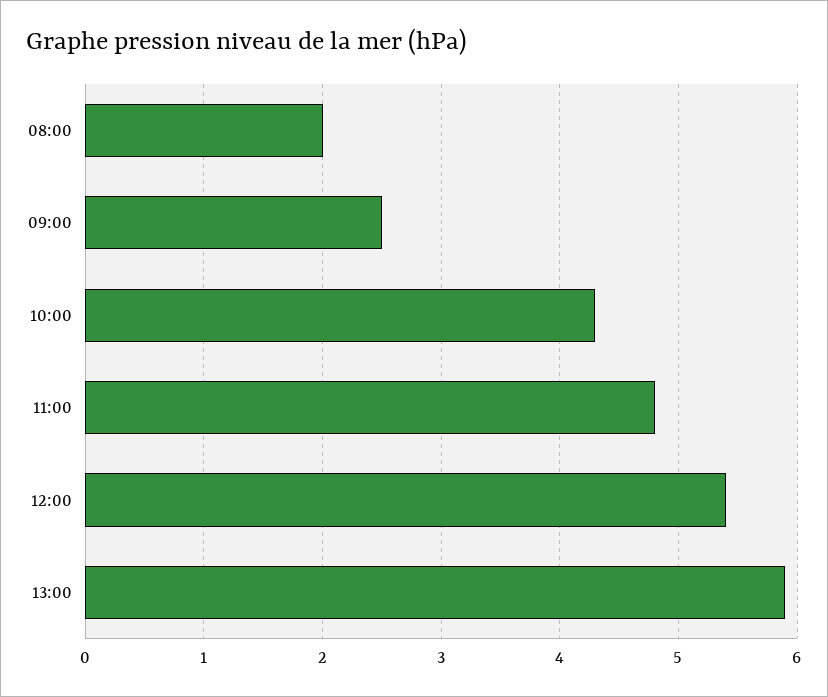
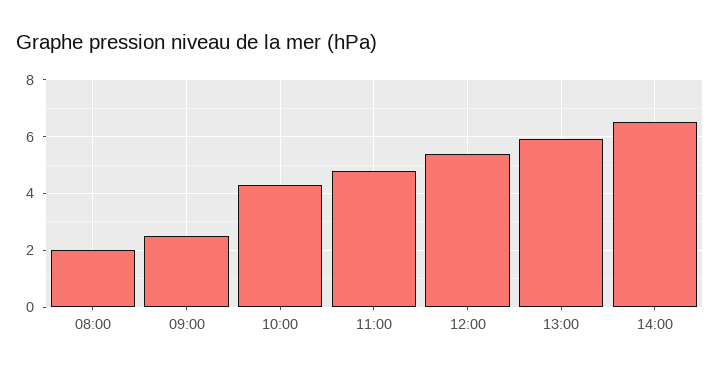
14:00: none -> 6.5

